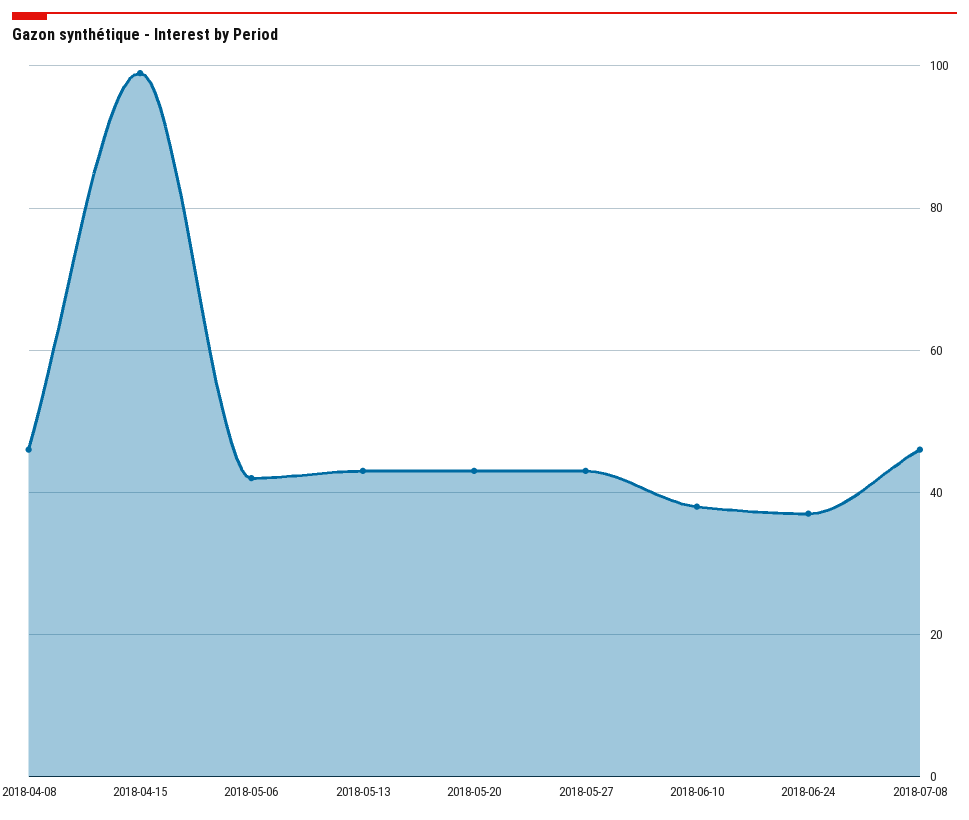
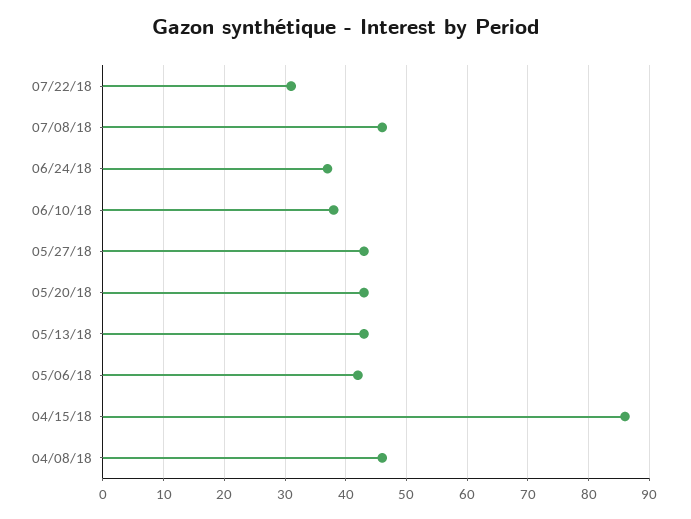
2018-04-15: 100 -> 86
07/22/18: none -> 31

